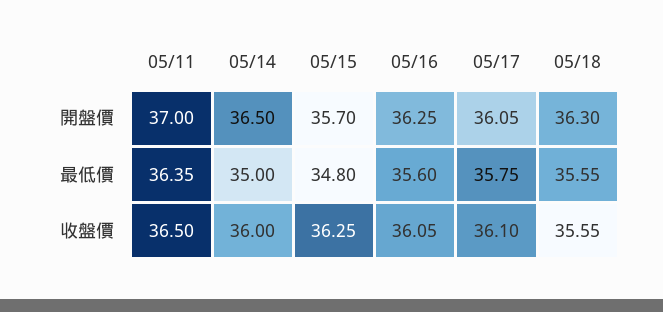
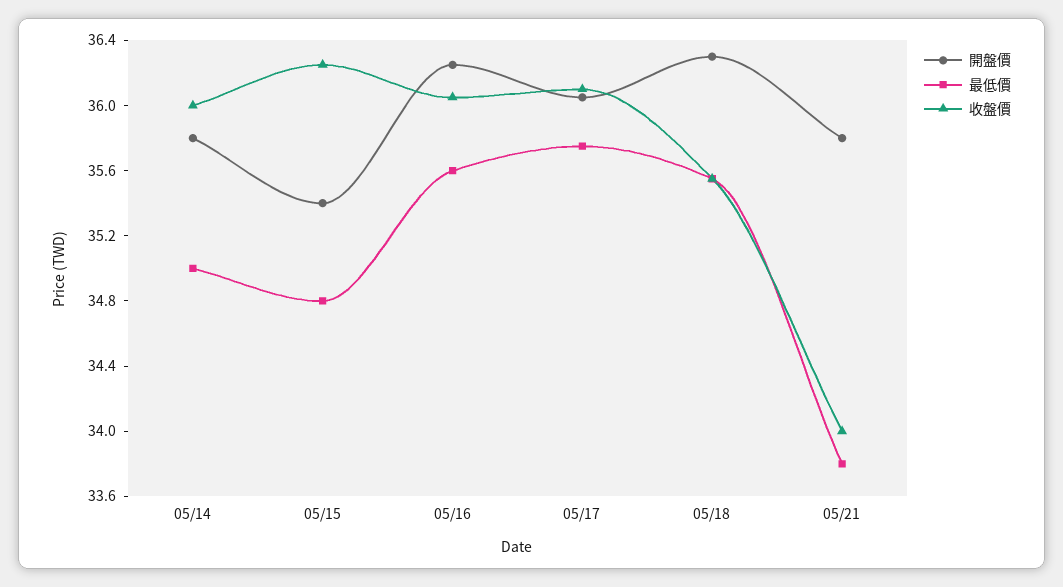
開盤價, 05/11: 37 -> none
開盤價, 05/14: 36.5 -> 35.8
開盤價, 05/15: 35.7 -> 35.4
最低價, 05/11: 36.35 -> none
收盤價, 05/11: 36.5 -> none
開盤價, 05/21: none -> 35.8
最低價, 05/21: none -> 33.8
收盤價, 05/21: none -> 34

